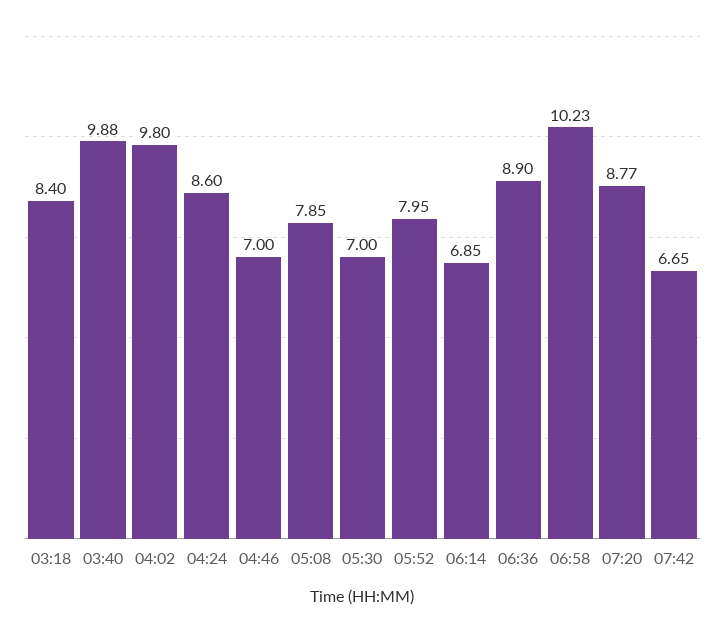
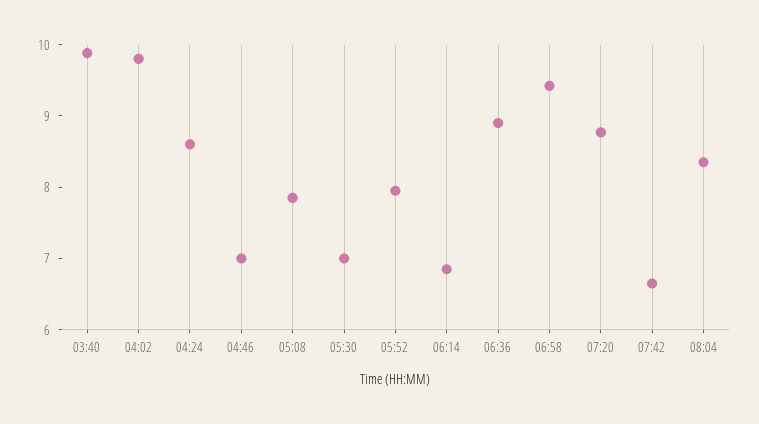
03:18: 8.4 -> none
06:58: 10.23 -> 9.4
08:04: none -> 8.4

